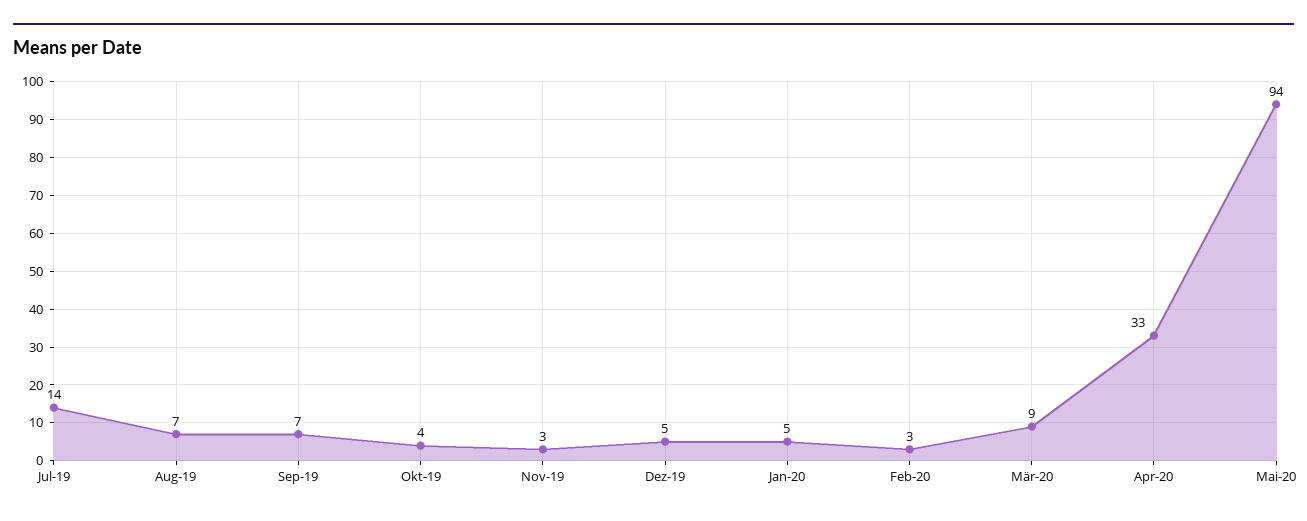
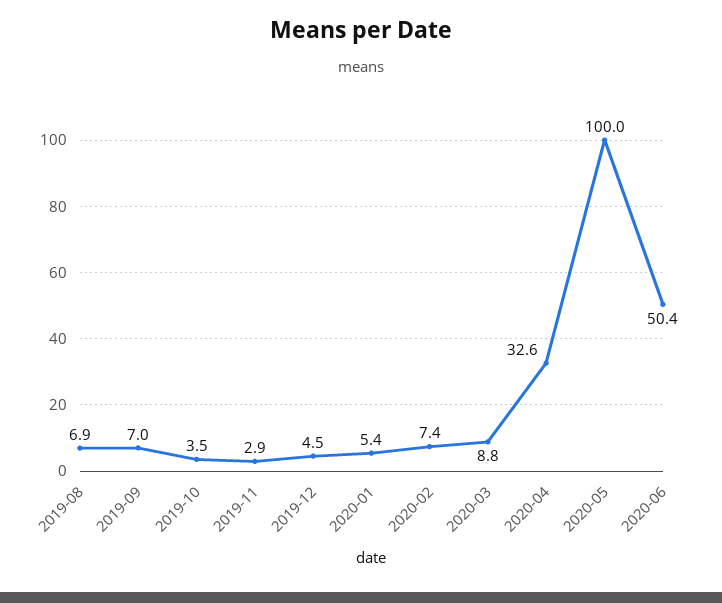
Jul-19: 14 -> none
Feb-20: 3 -> 7.4
Mai-20: 94 -> 100
2020-06: none -> 50.4

